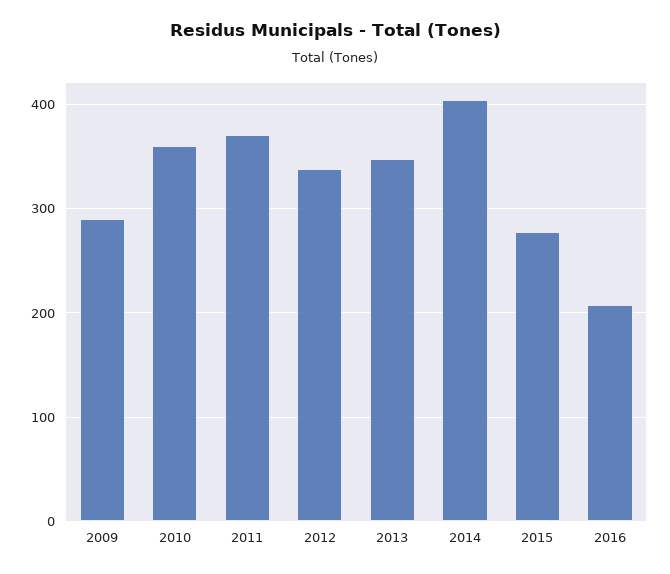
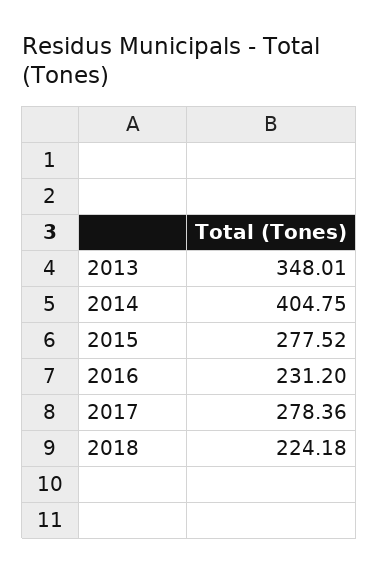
2009: 290 -> none
2010: 360 -> none
2011: 370 -> none
2012: 340 -> none
2016: 210 -> 231.2
2017: none -> 278.36
2018: none -> 224.18

